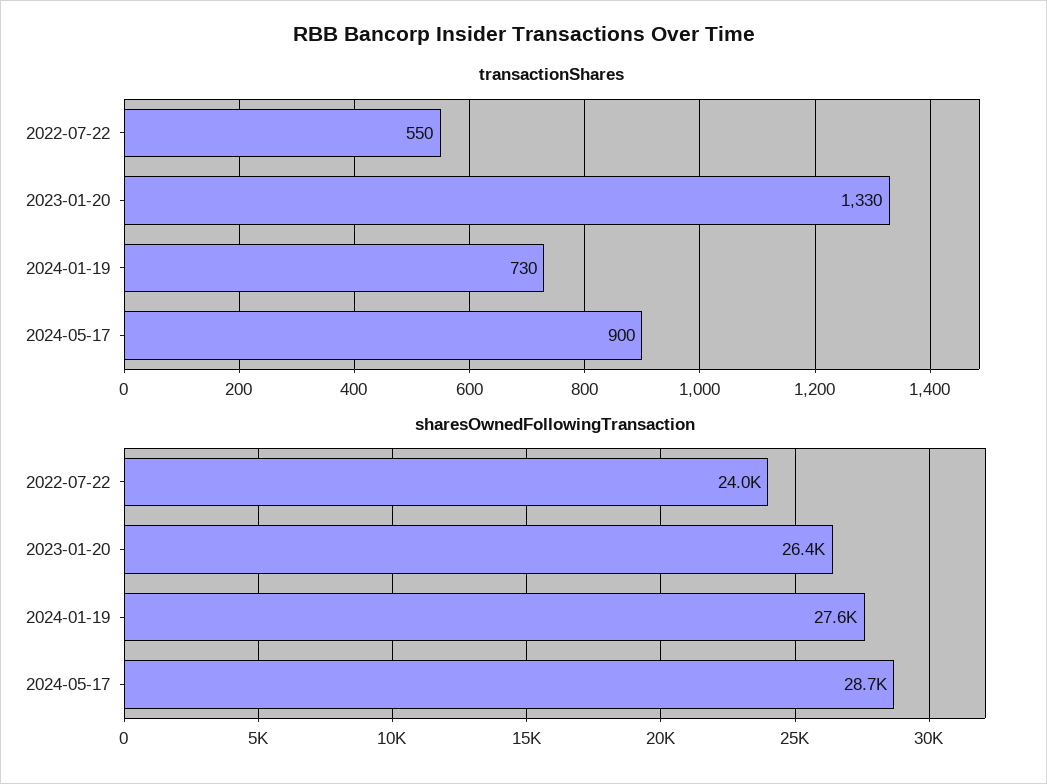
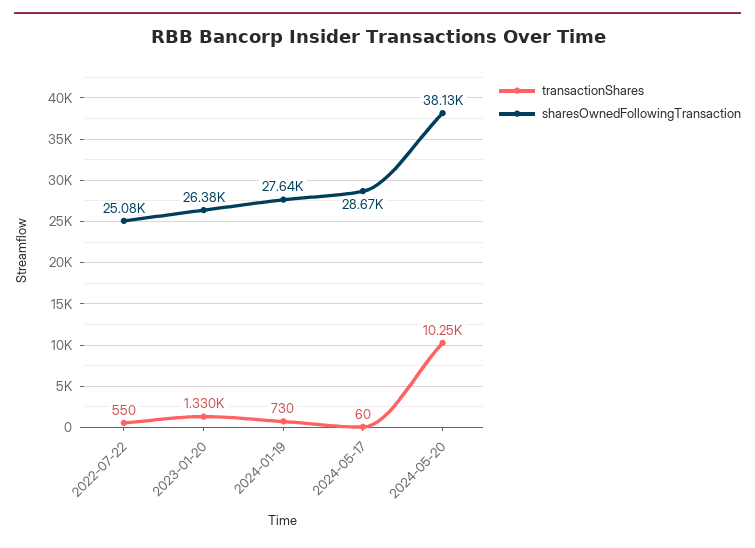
transactionShares, 2024-05-17: 900 -> 60
sharesOwnedFollowingTransaction, 2022-07-22: 24000 -> 25080
transactionShares, 2024-05-20: none -> 10250
sharesOwnedFollowingTransaction, 2024-05-20: none -> 38130

